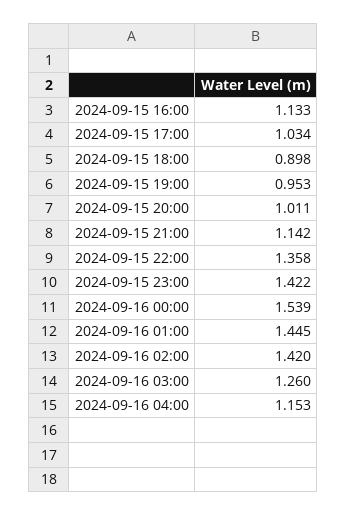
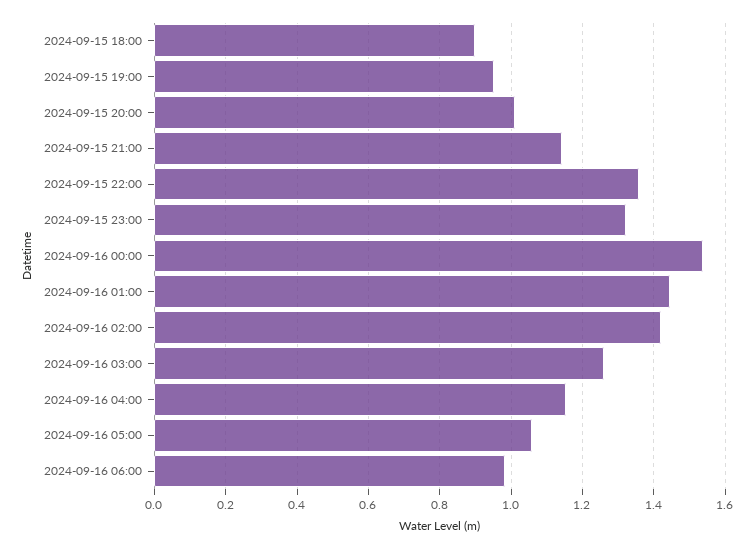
2024-09-15 16:00: 1.133 -> none
2024-09-15 17:00: 1.034 -> none
2024-09-15 23:00: 1.422 -> 1.32
2024-09-16 05:00: none -> 1.06
2024-09-16 06:00: none -> 0.98

